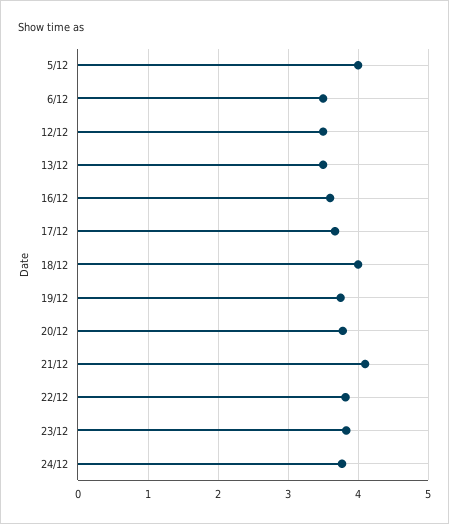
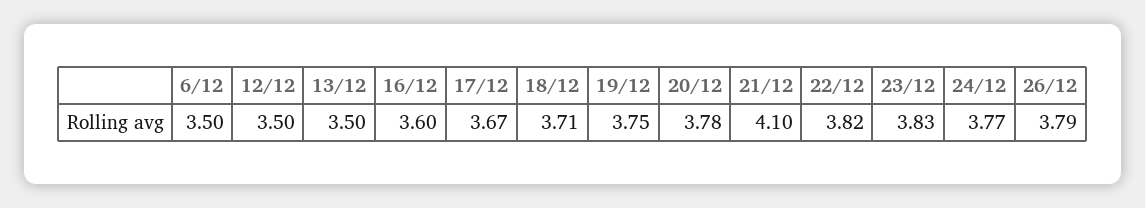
5/12: 4 -> none
18/12: 4 -> 3.71
26/12: none -> 3.79

